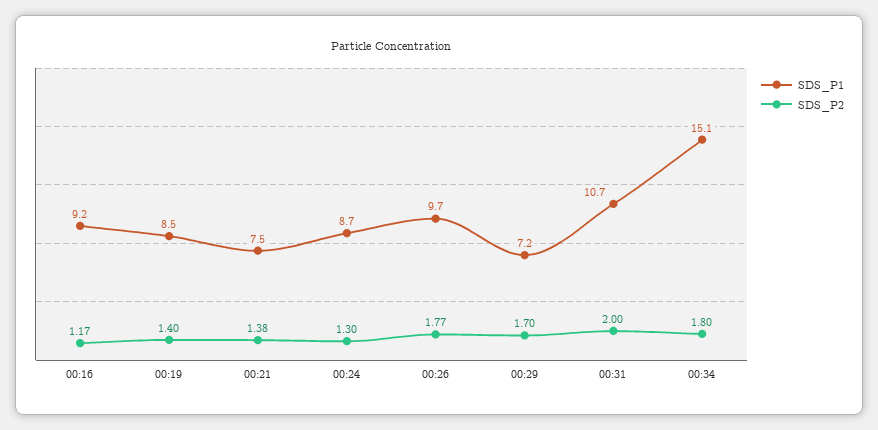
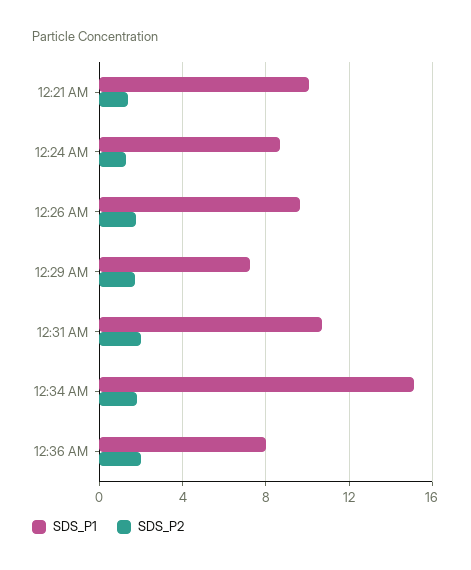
SDS_P1, 00:16: 9.2 -> none
SDS_P2, 00:16: 1.17 -> none
SDS_P1, 00:19: 8.5 -> none
SDS_P2, 00:19: 1.4 -> none
SDS_P1, 00:21: 7.5 -> 10
SDS_P1, 12:36 AM: none -> 8
SDS_P2, 12:36 AM: none -> 2

